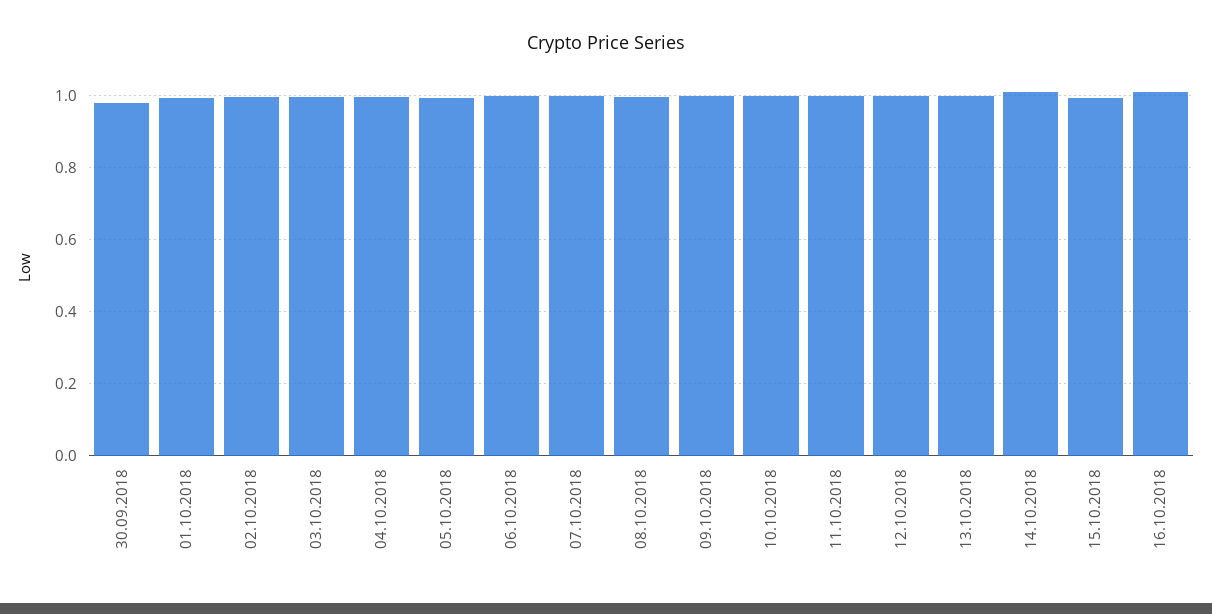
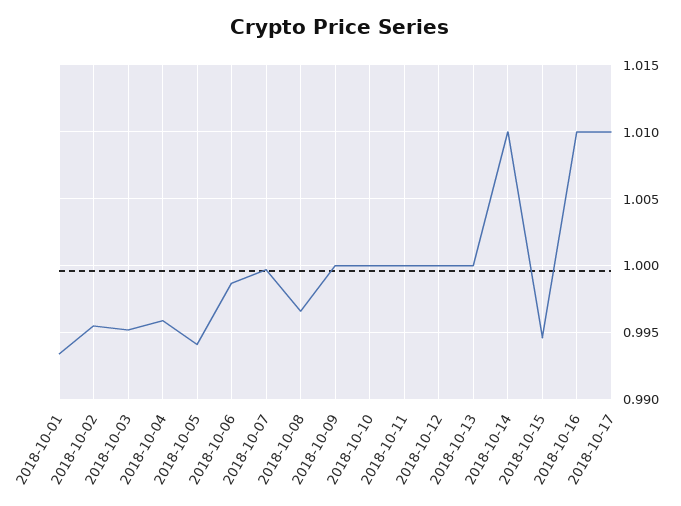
30.09.2018: 0.98 -> none
2018-10-17: none -> 1.01

